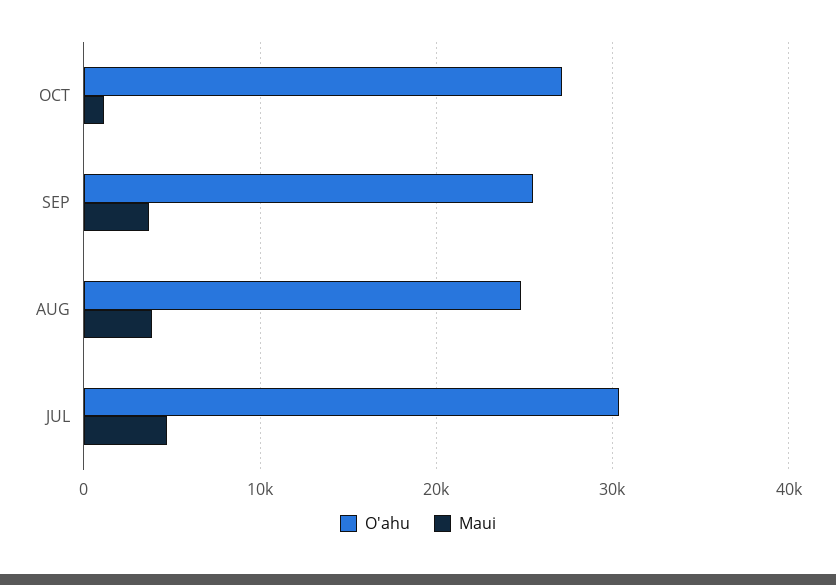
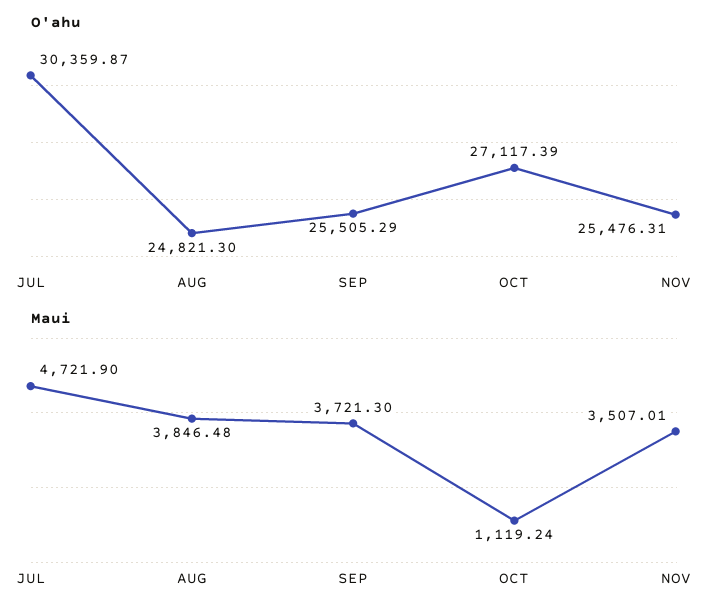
O'ahu, NOV: none -> 25476.31
Maui, NOV: none -> 3507.01

